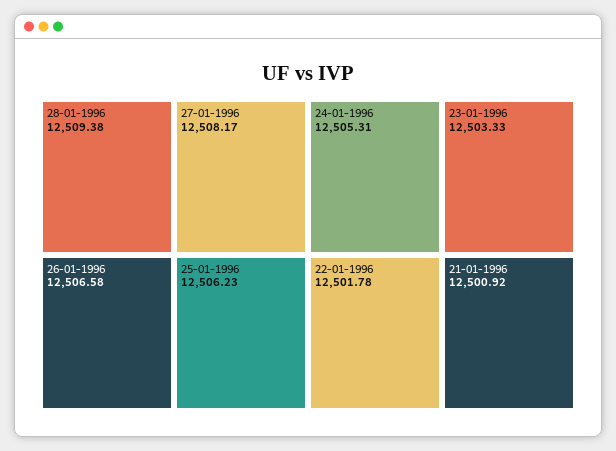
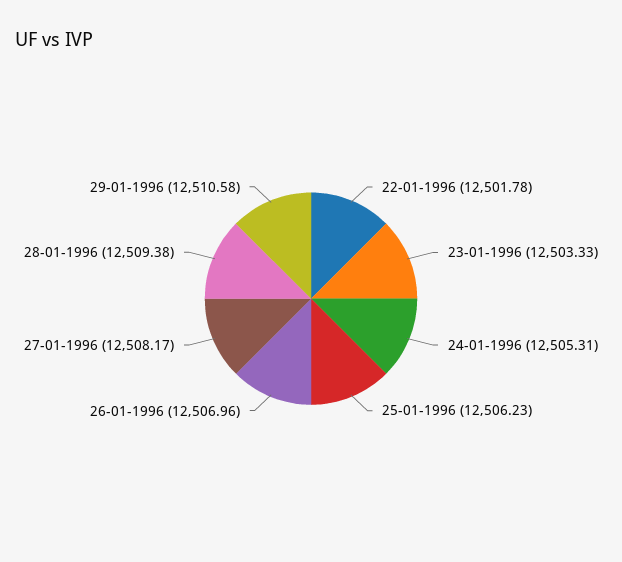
26-01-1996: 12506.58 -> 12506.96
21-01-1996: 12500.92 -> none
29-01-1996: none -> 12510.58

